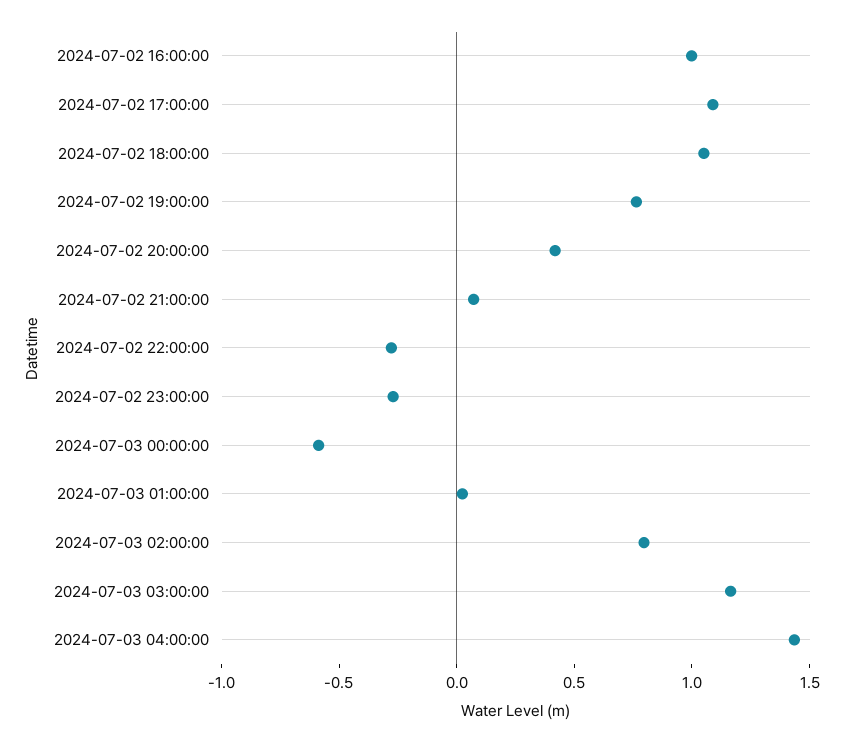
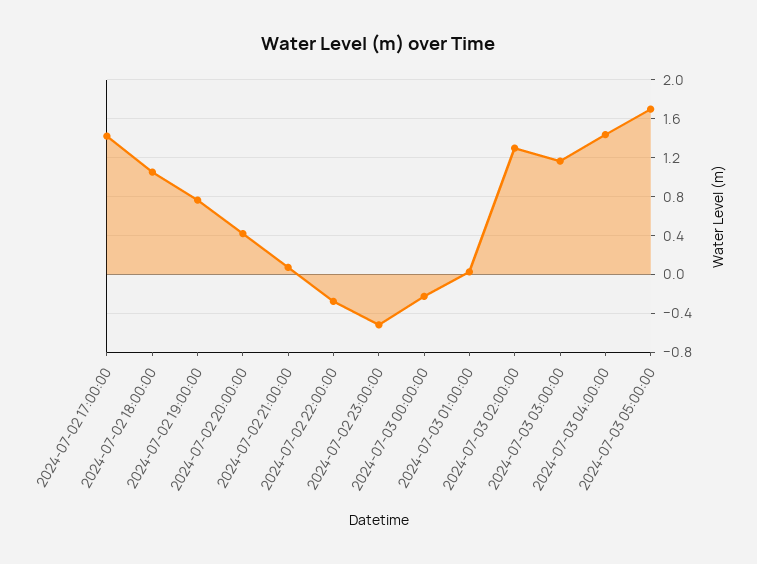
2024-07-02 16:00:00: 1 -> none
2024-07-02 17:00:00: 1.1 -> 1.4
2024-07-02 23:00:00: -0.3 -> -0.5
2024-07-03 00:00:00: -0.6 -> -0.2
2024-07-03 02:00:00: 0.8 -> 1.3
2024-07-03 05:00:00: none -> 1.7

